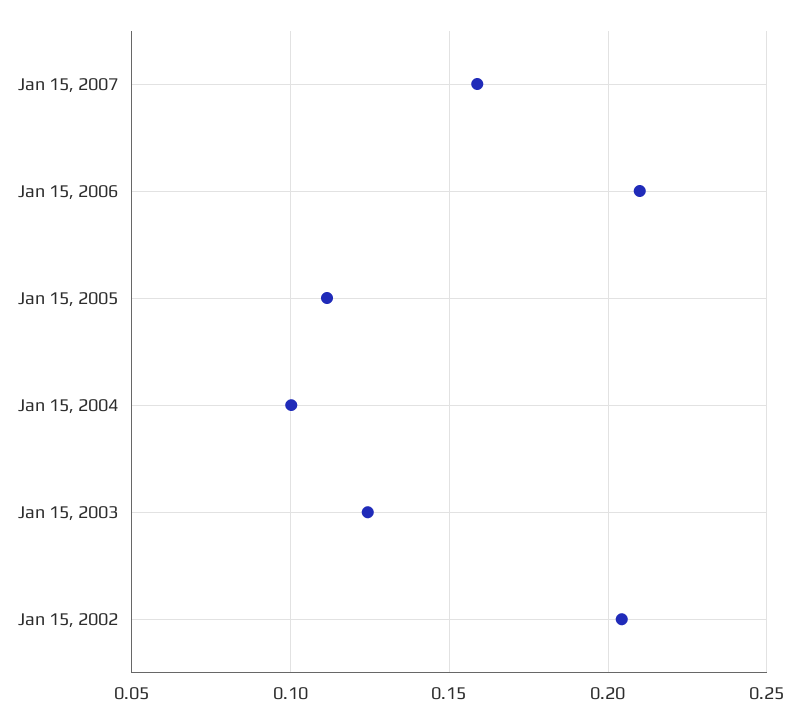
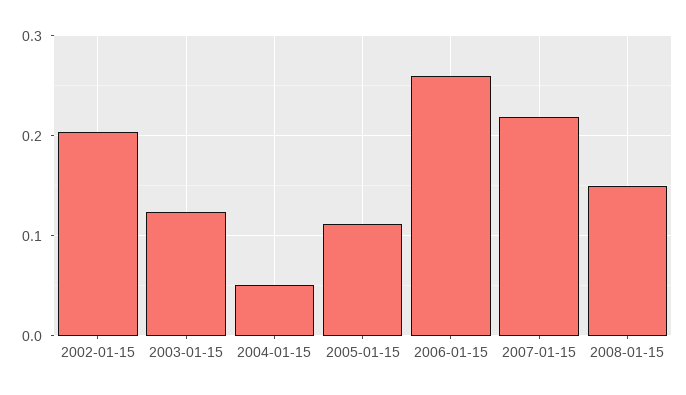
Jan 15, 2007: 0.16 -> 0.22
Jan 15, 2006: 0.21 -> 0.26
Jan 15, 2004: 0.1 -> 0.05
2008-01-15: none -> 0.15

